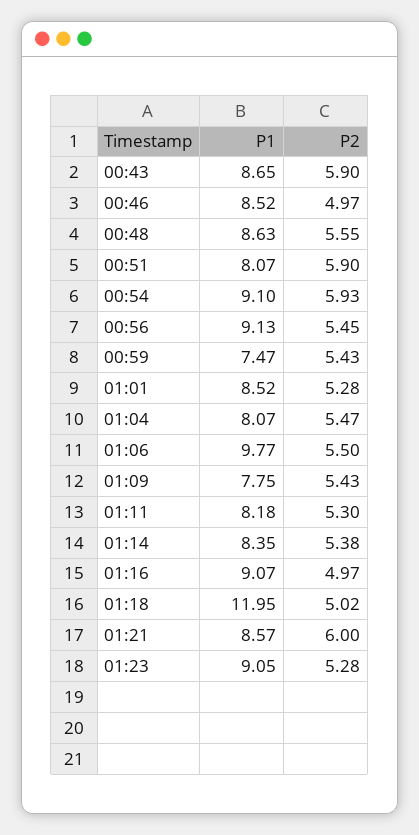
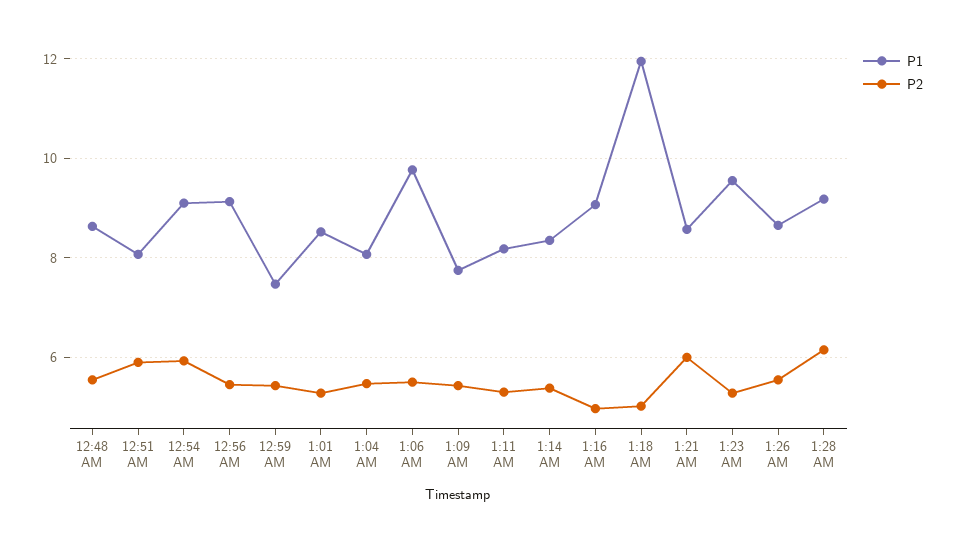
P1, 00:43: 8.65 -> none
P2, 00:43: 5.9 -> none
P1, 00:46: 8.52 -> none
P2, 00:46: 4.97 -> none
P1, 01:23: 9.05 -> 9.6
P1, 1:26 AM: none -> 8.6
P2, 1:26 AM: none -> 5.6
P1, 1:28 AM: none -> 9.2
P2, 1:28 AM: none -> 6.2

